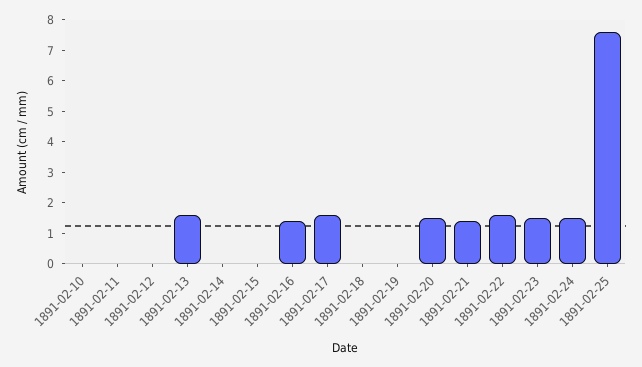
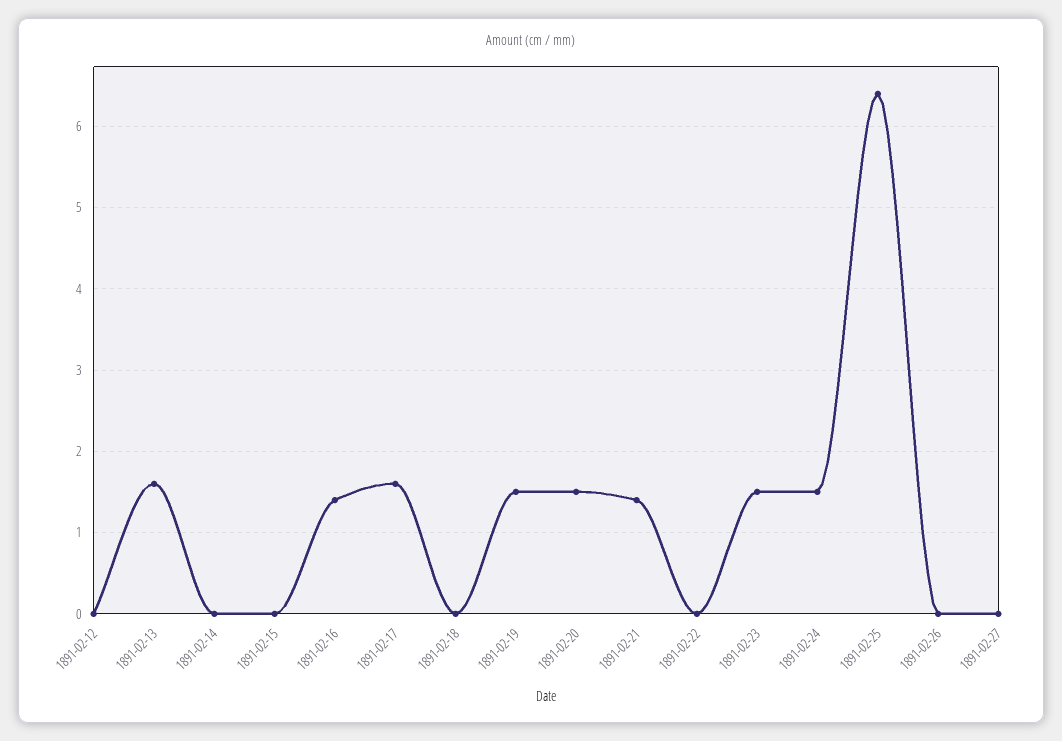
1891-02-10: 0 -> none
1891-02-11: 0 -> none
1891-02-19: 0 -> 1.5
1891-02-22: 1.5 -> 0
1891-02-25: 7.5 -> 6.4
1891-02-26: none -> 0
1891-02-27: none -> 0

